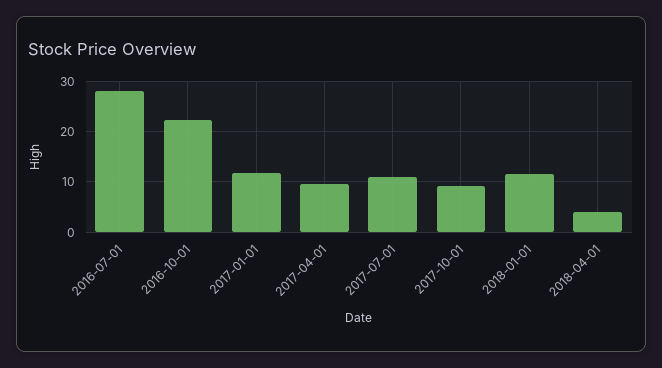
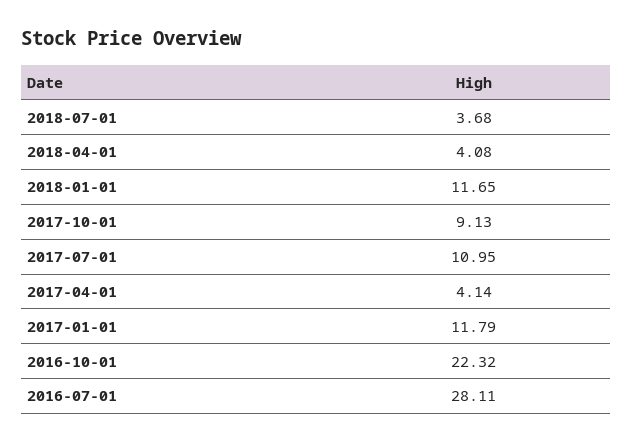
2017-04-01: 10 -> 4.14
2018-07-01: none -> 3.68

